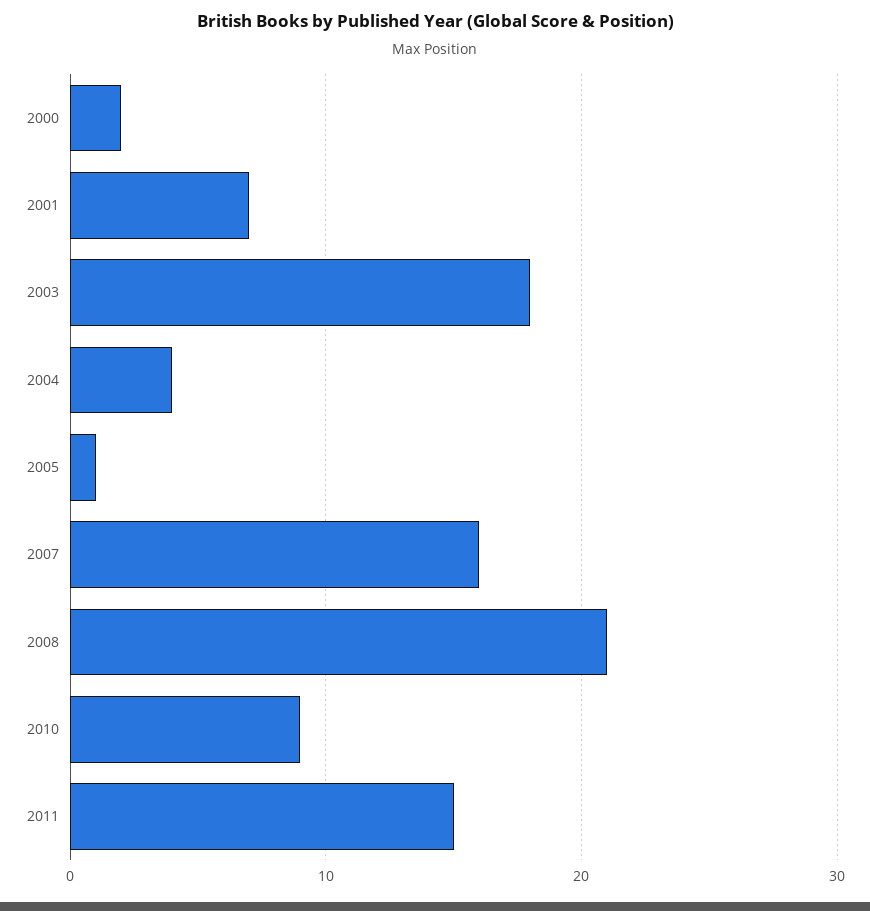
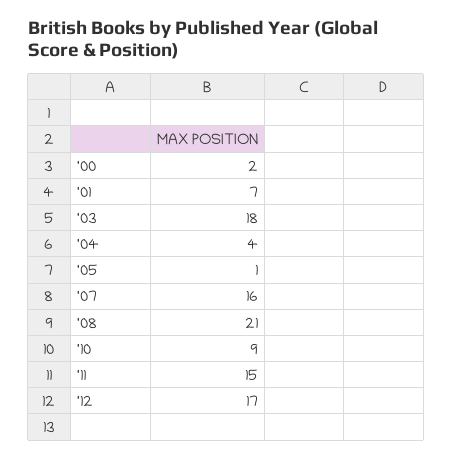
'12: none -> 17

